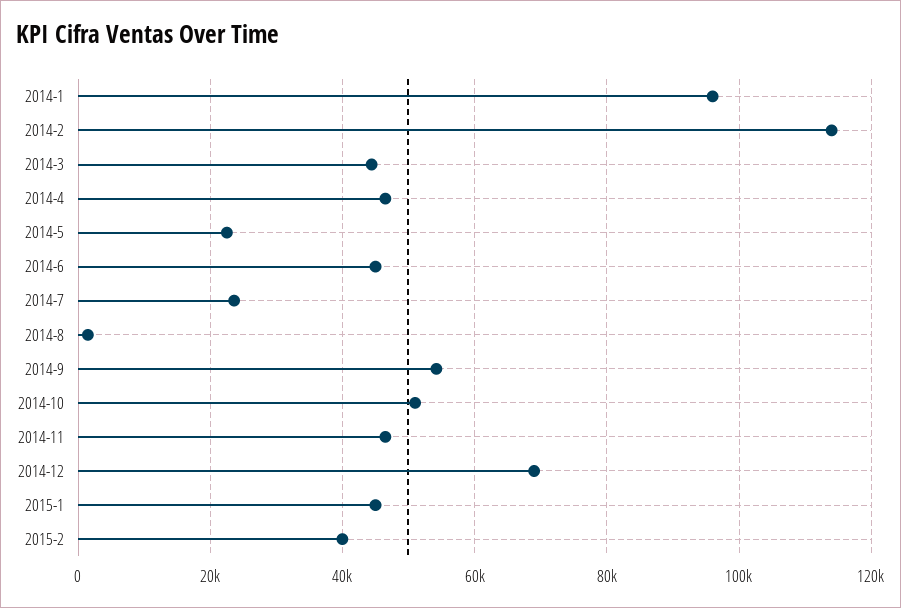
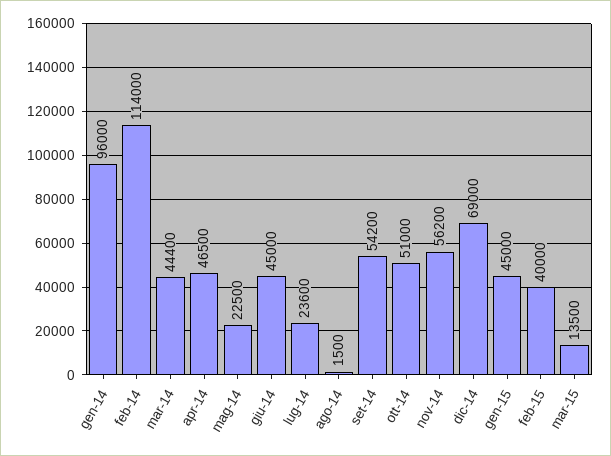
2014-11: 46000 -> 56200
mar-15: none -> 13500

